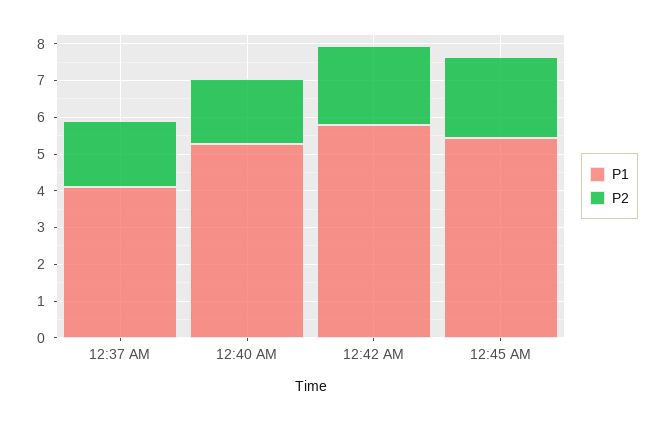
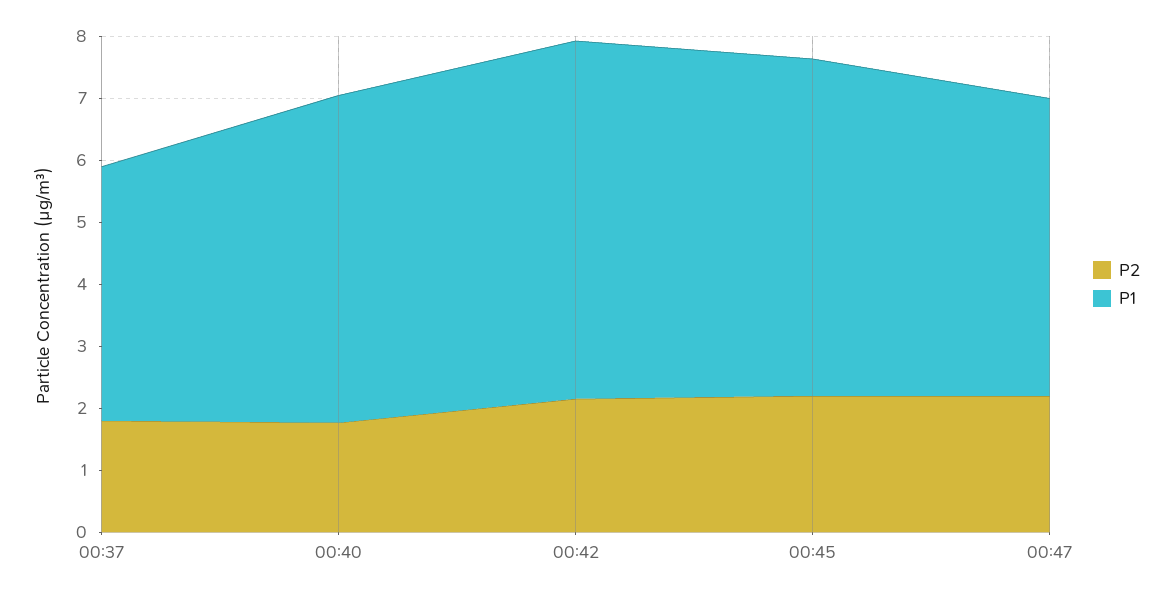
P2, 00:47: none -> 2.2
P1, 00:47: none -> 4.8

